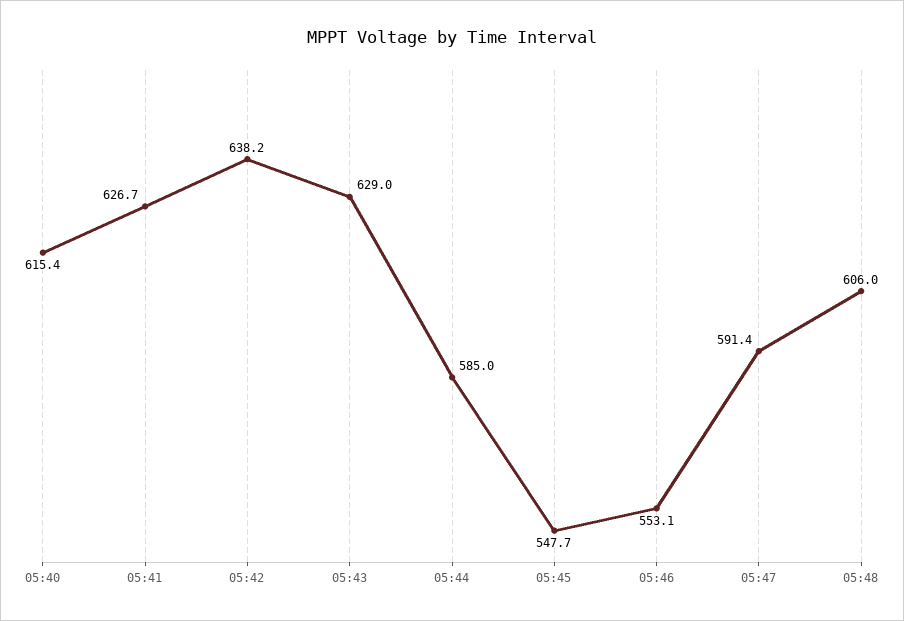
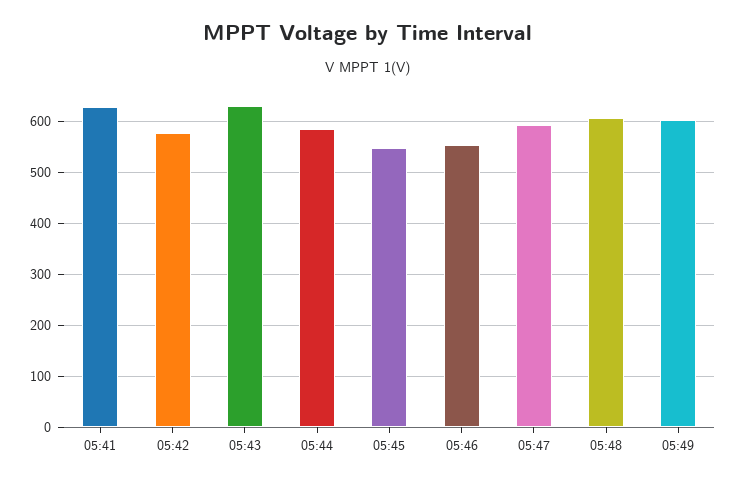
05:40: 615.4 -> none
05:42: 638.2 -> 580
05:49: none -> 600

